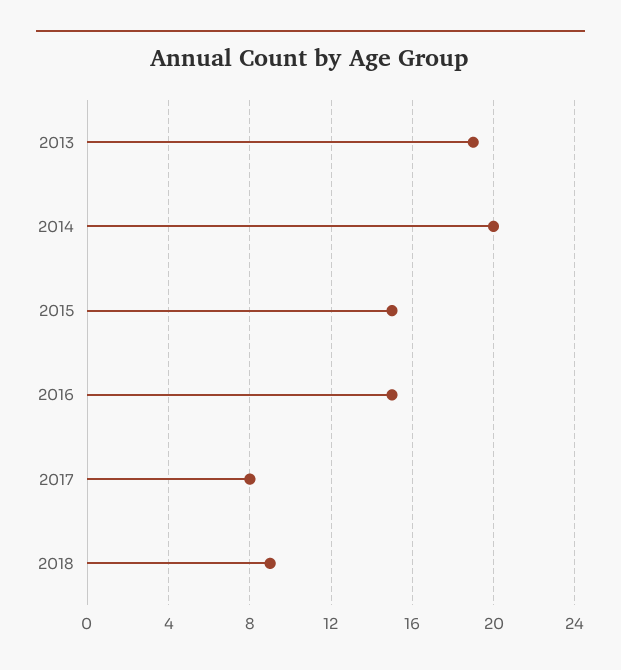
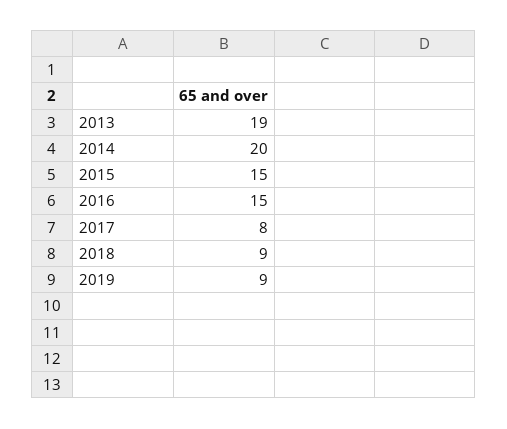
2019: none -> 9

